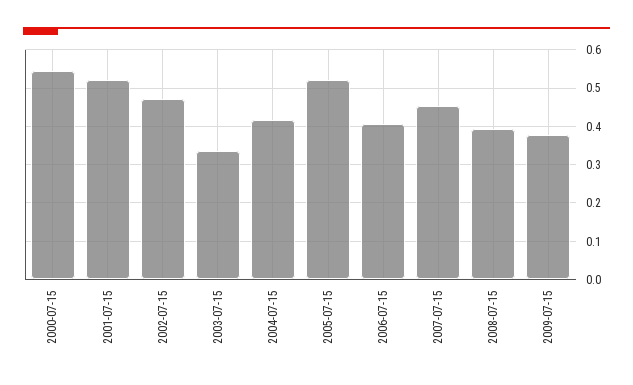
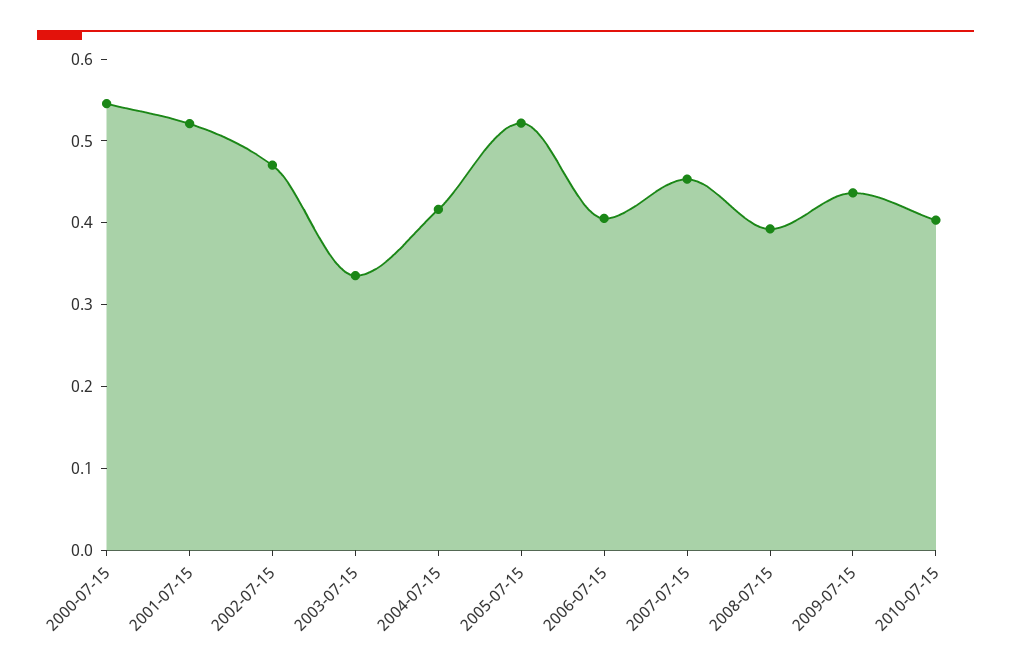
2009-07-15: 0.38 -> 0.44
2010-07-15: none -> 0.4

